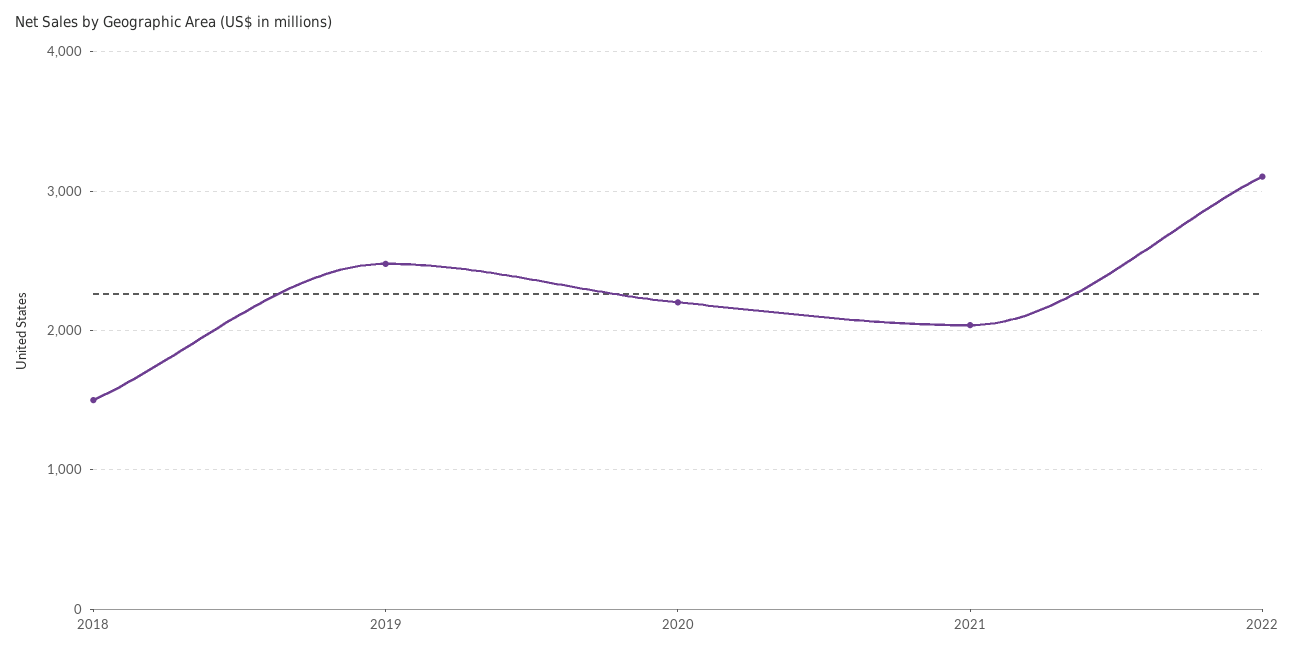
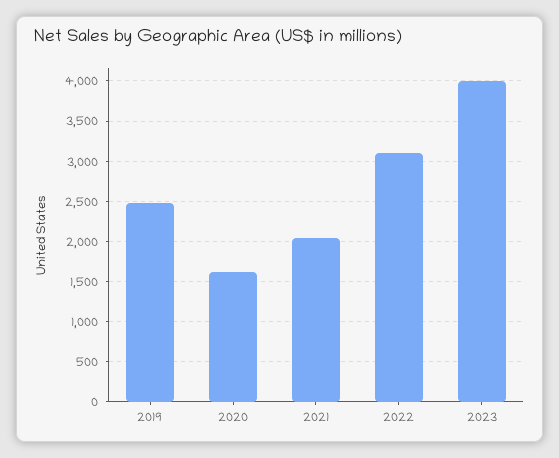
2018: 1500 -> none
2020: 2200 -> 1600
2023: none -> 4000

